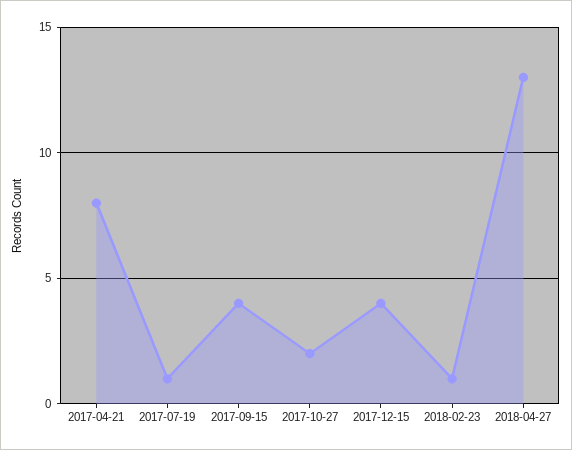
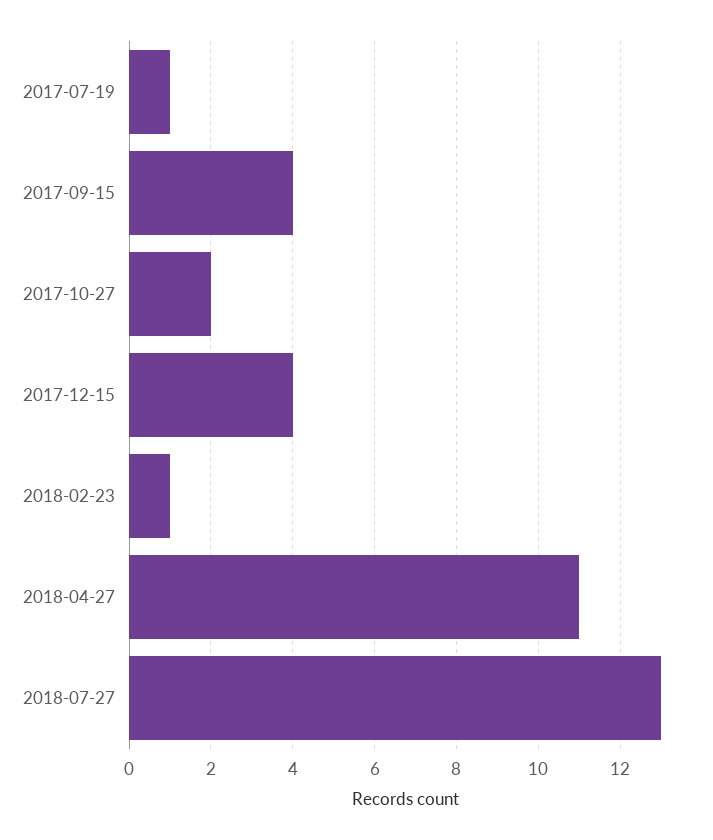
2017-04-21: 8 -> none
2018-04-27: 13 -> 11
2018-07-27: none -> 13

